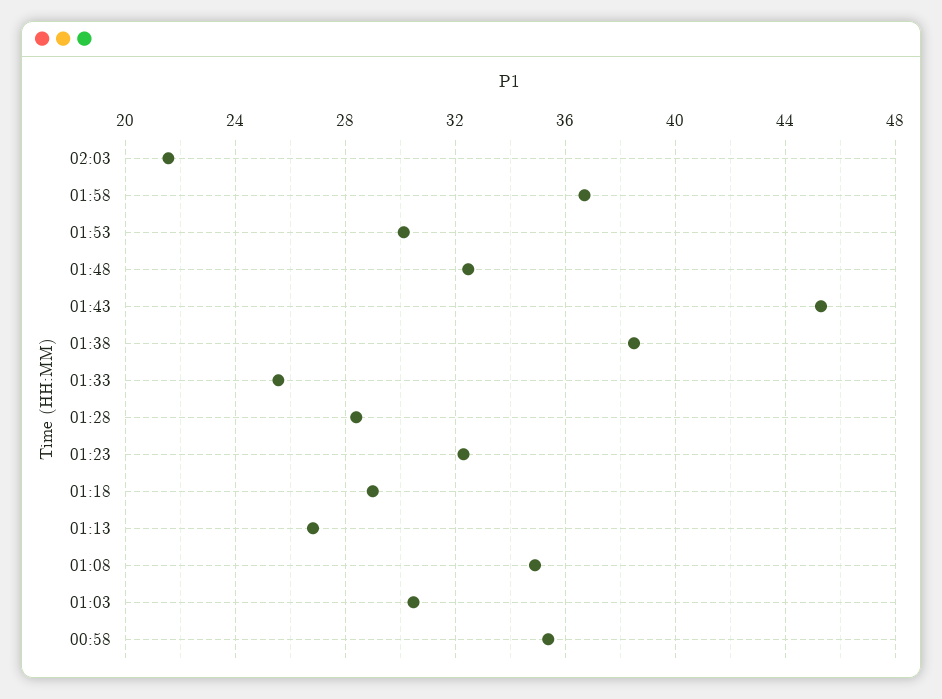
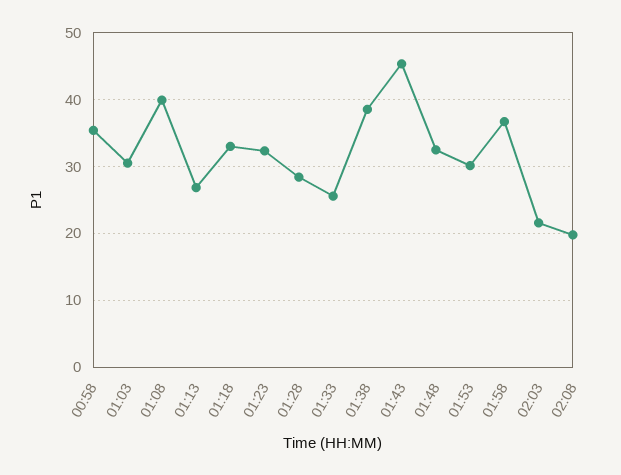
01:18: 29 -> 33
01:08: 35 -> 40
02:08: none -> 20

